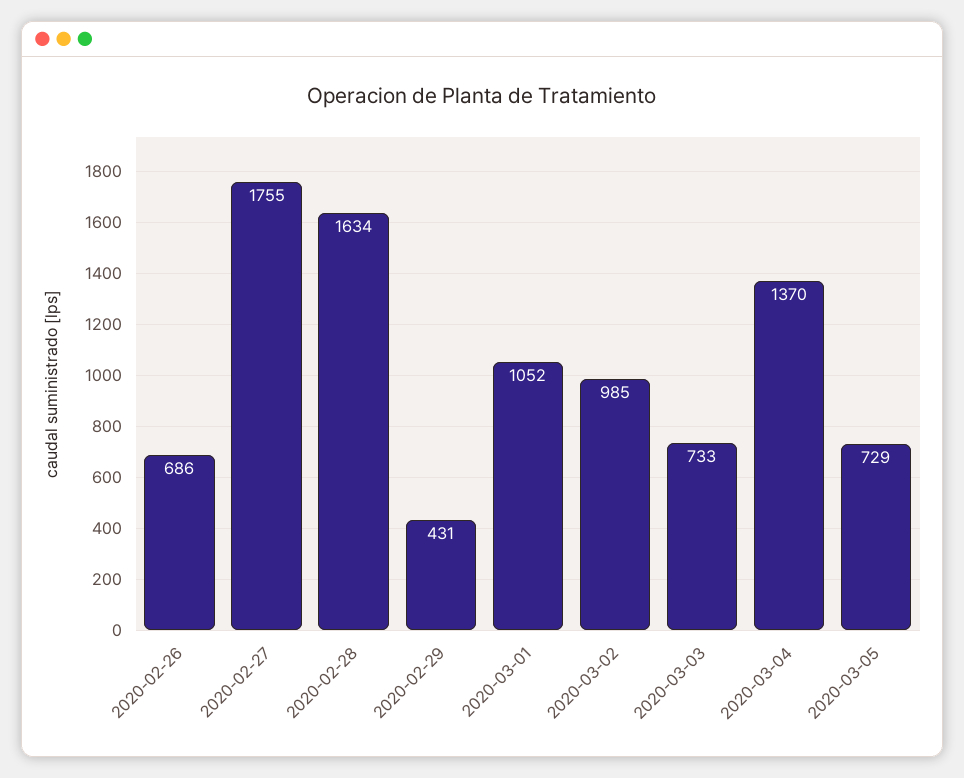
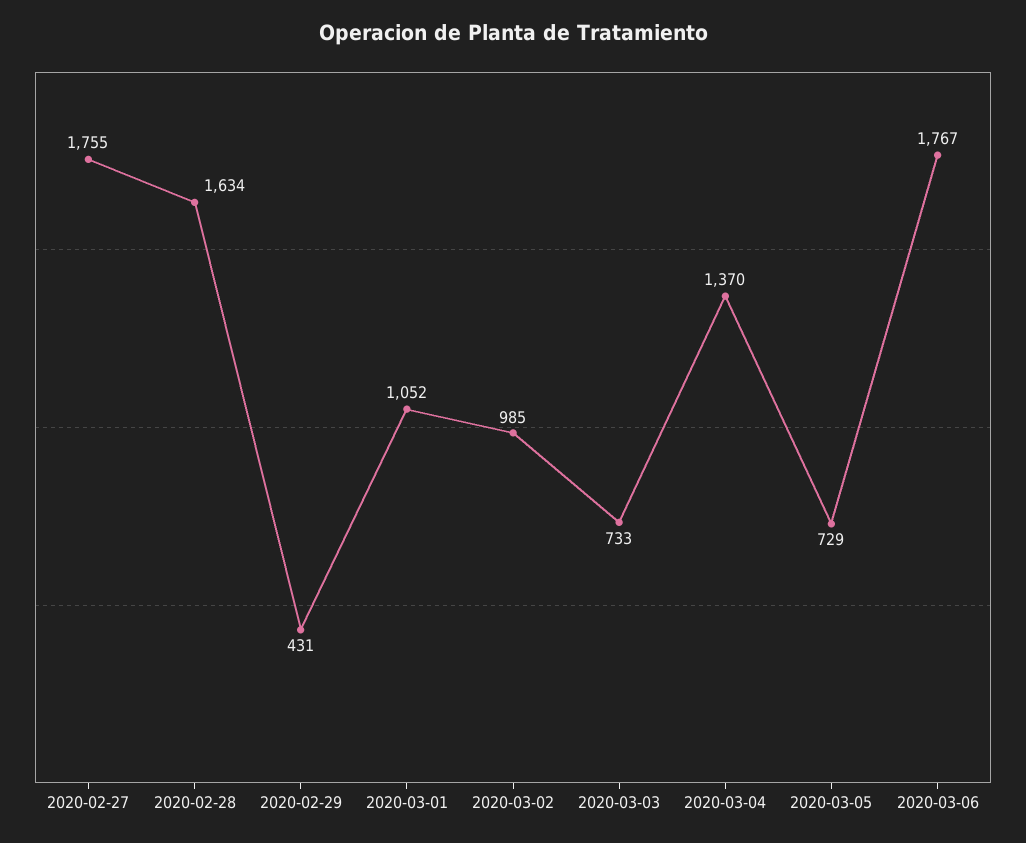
2020-02-26: 686 -> none
2020-03-06: none -> 1767

